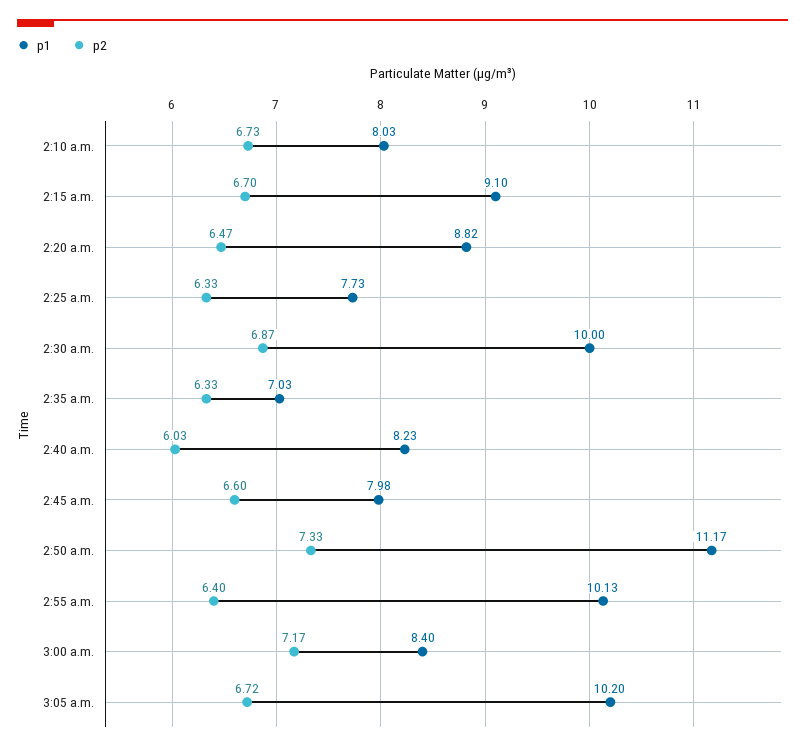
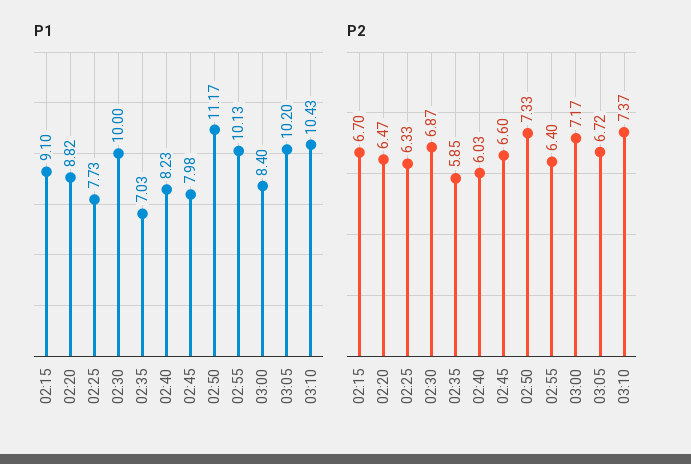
p1, 2:10 a.m.: 8.03 -> none
p2, 2:10 a.m.: 6.73 -> none
p2, 2:35 a.m.: 6.33 -> 5.85
p1, 03:10: none -> 10.43
p2, 03:10: none -> 7.37

